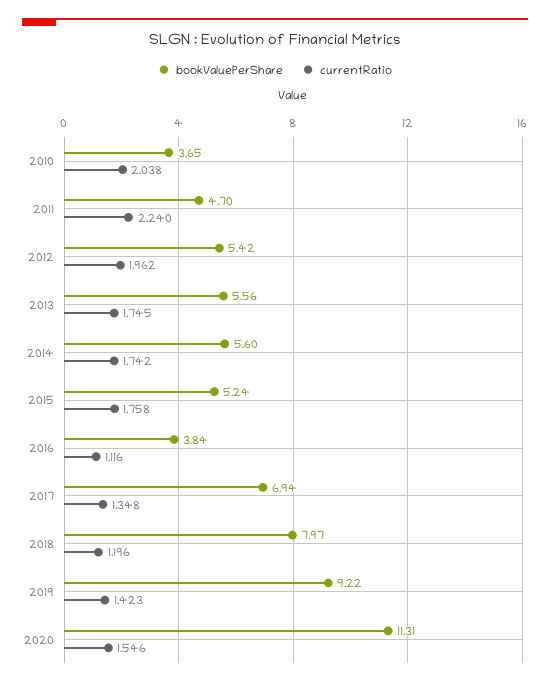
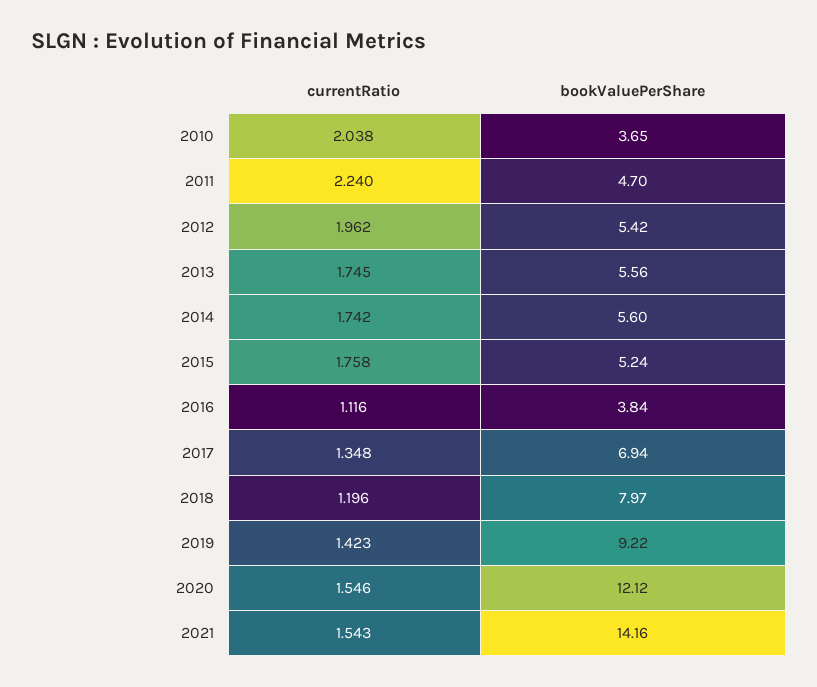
bookValuePerShare, 2020: 11.31 -> 12.12
currentRatio, 2021: none -> 1.543
bookValuePerShare, 2021: none -> 14.16

